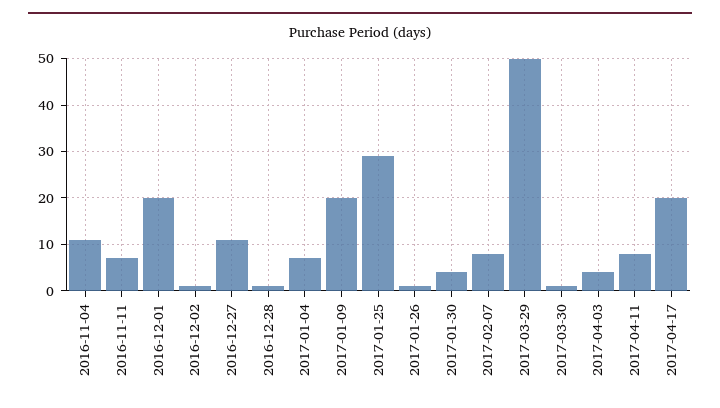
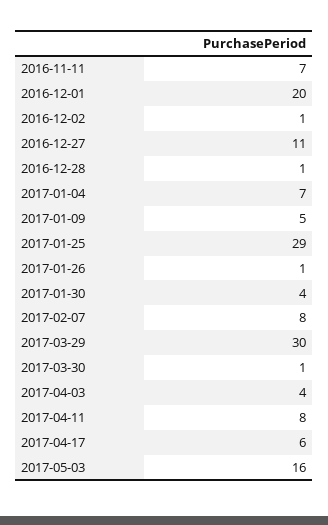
2016-11-04: 10 -> none
2017-01-09: 20 -> 5
2017-03-29: 50 -> 30
2017-04-17: 20 -> 6
2017-05-03: none -> 16

